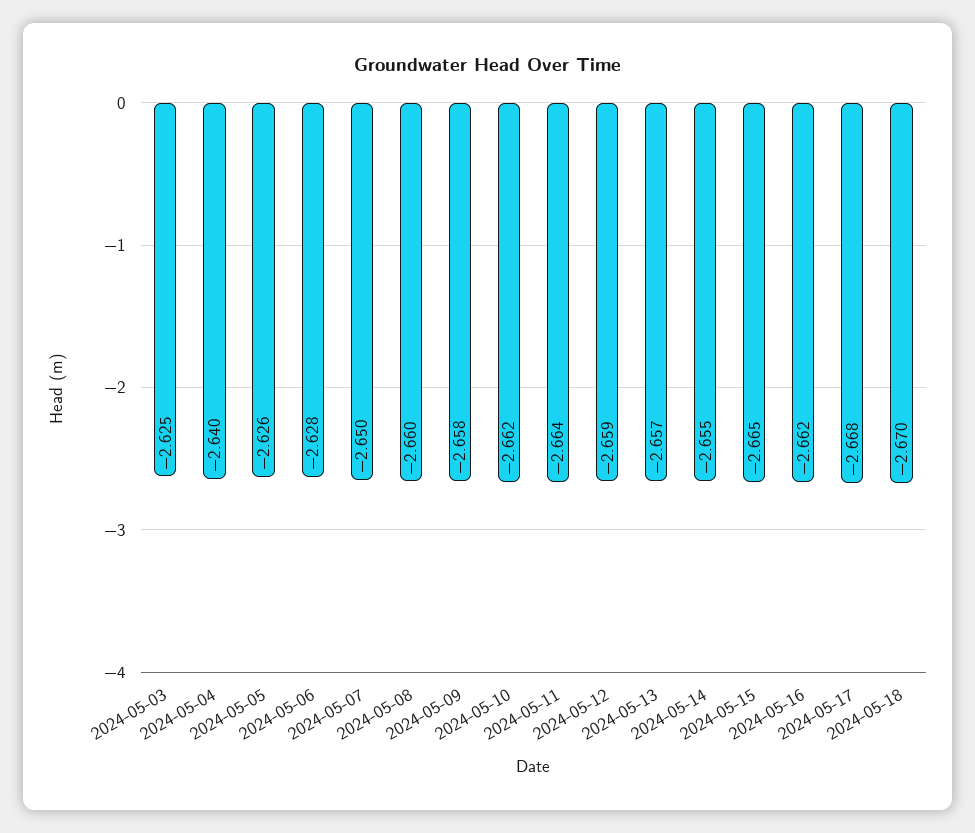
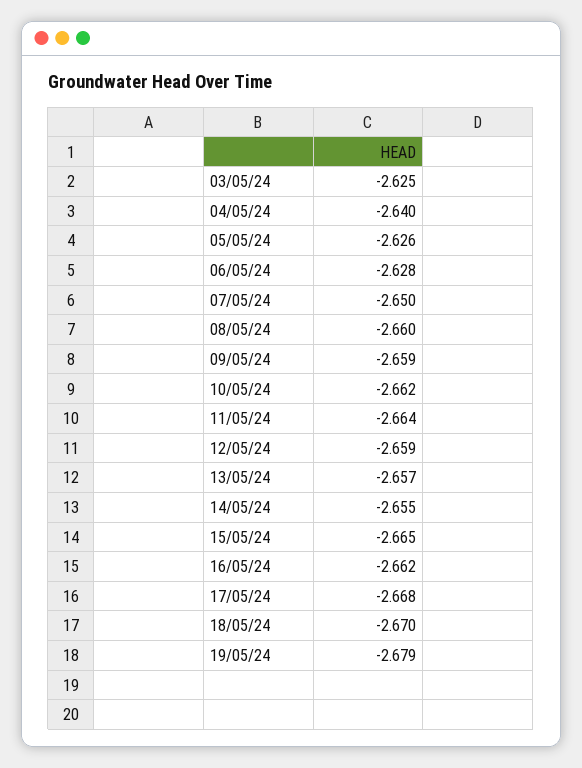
2024-05-09: -2.658 -> -2.659
19/05/24: none -> -2.679

